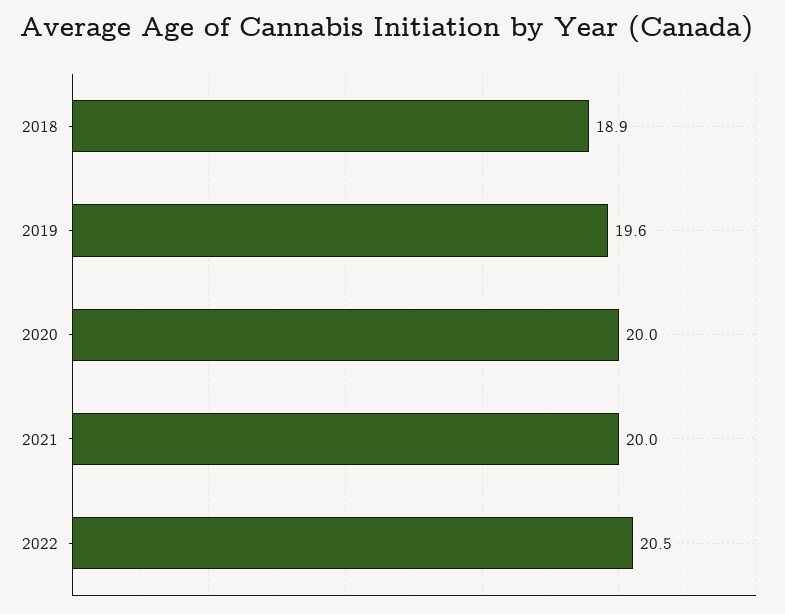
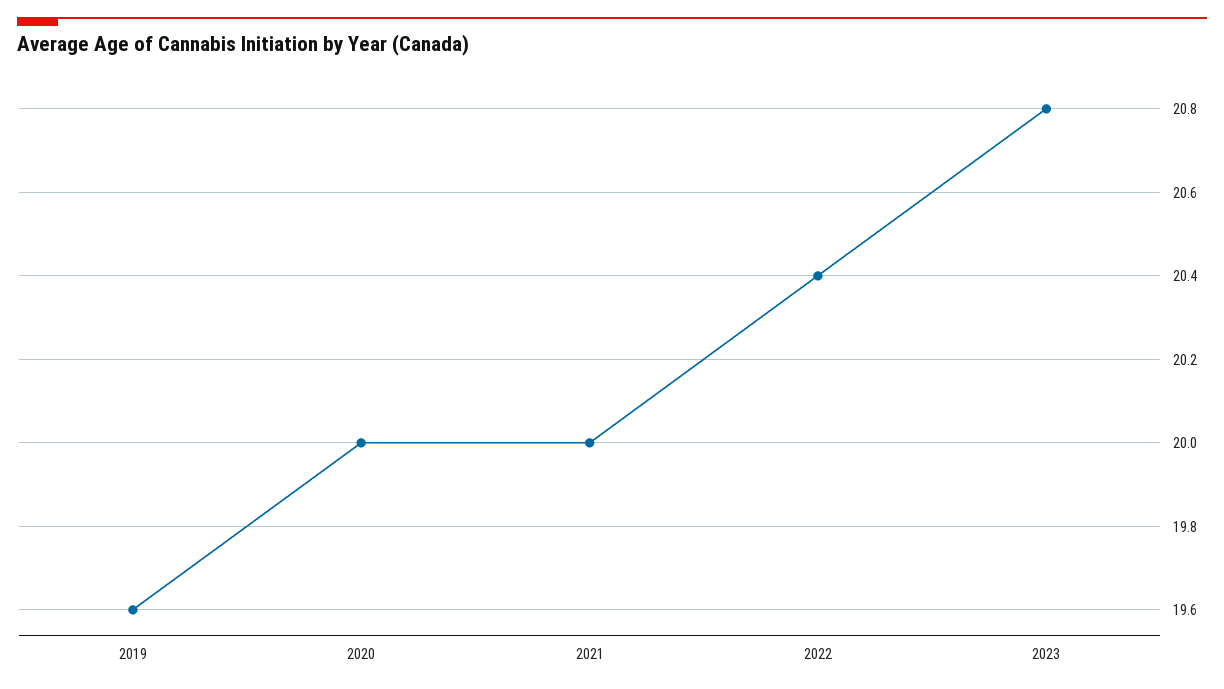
2018: 18.9 -> none
2022: 20.5 -> 20.4
2023: none -> 20.8

